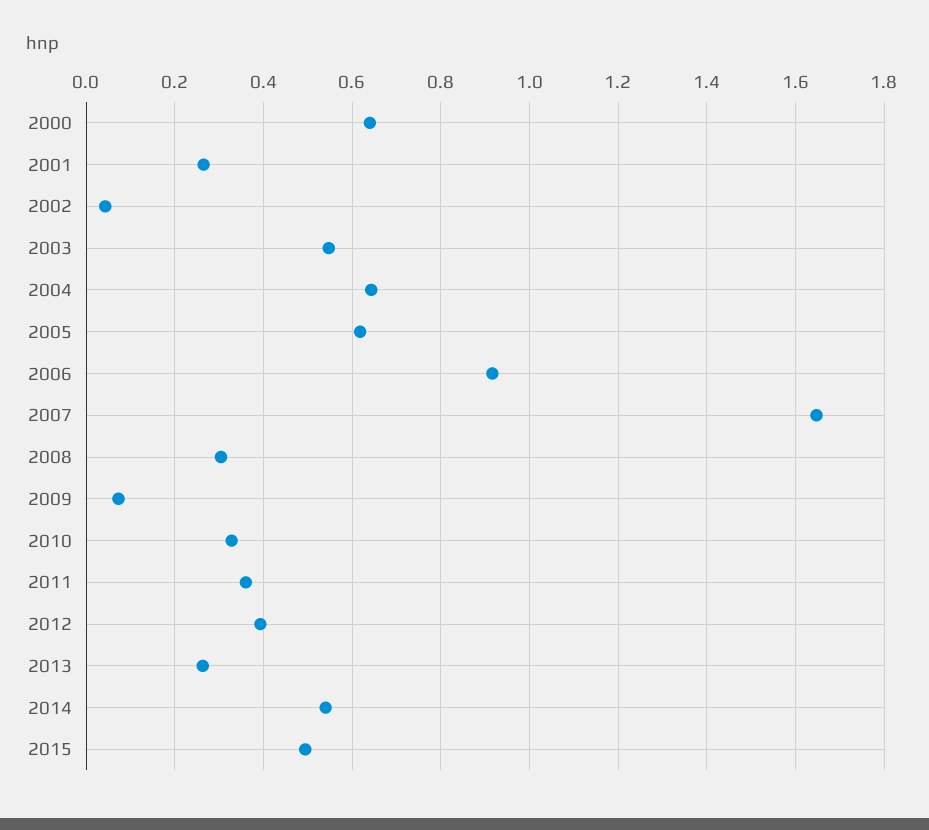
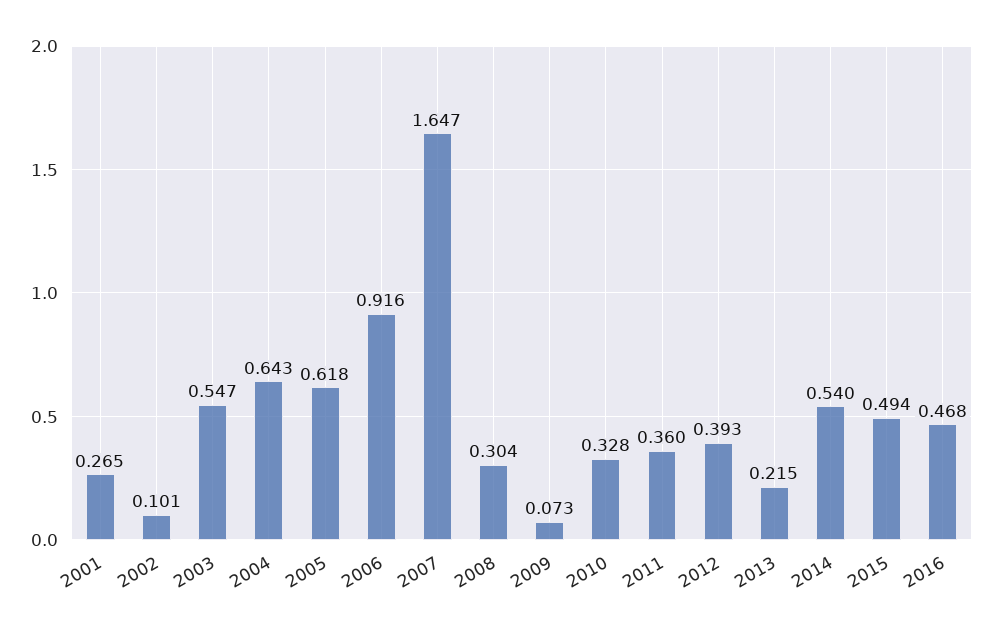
2000: 0.64 -> none
2002: 0.04 -> 0.101
2013: 0.26 -> 0.215
2016: none -> 0.468

